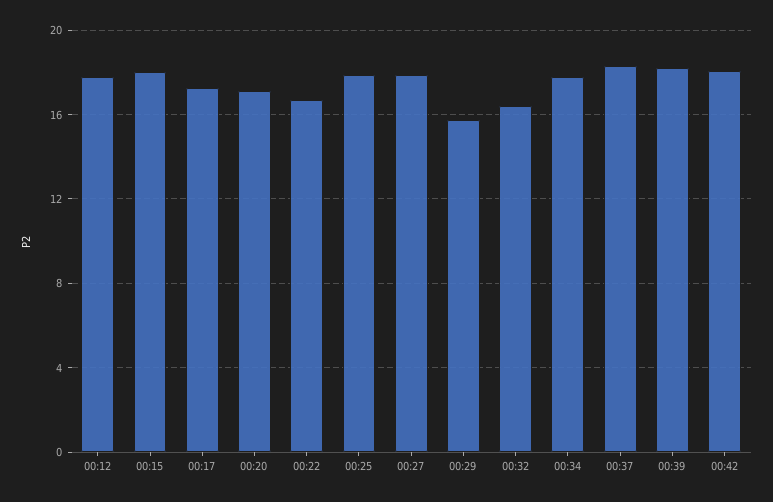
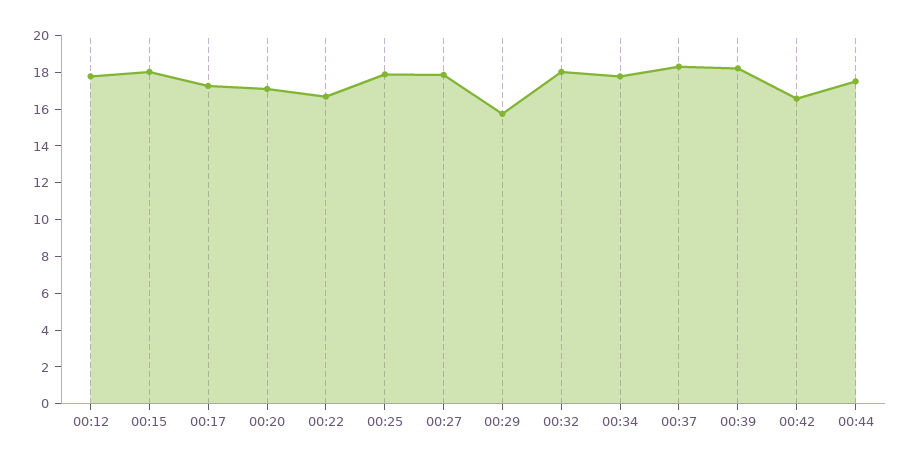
00:32: 16.5 -> 18
00:42: 18 -> 16.5
00:44: none -> 17.5

